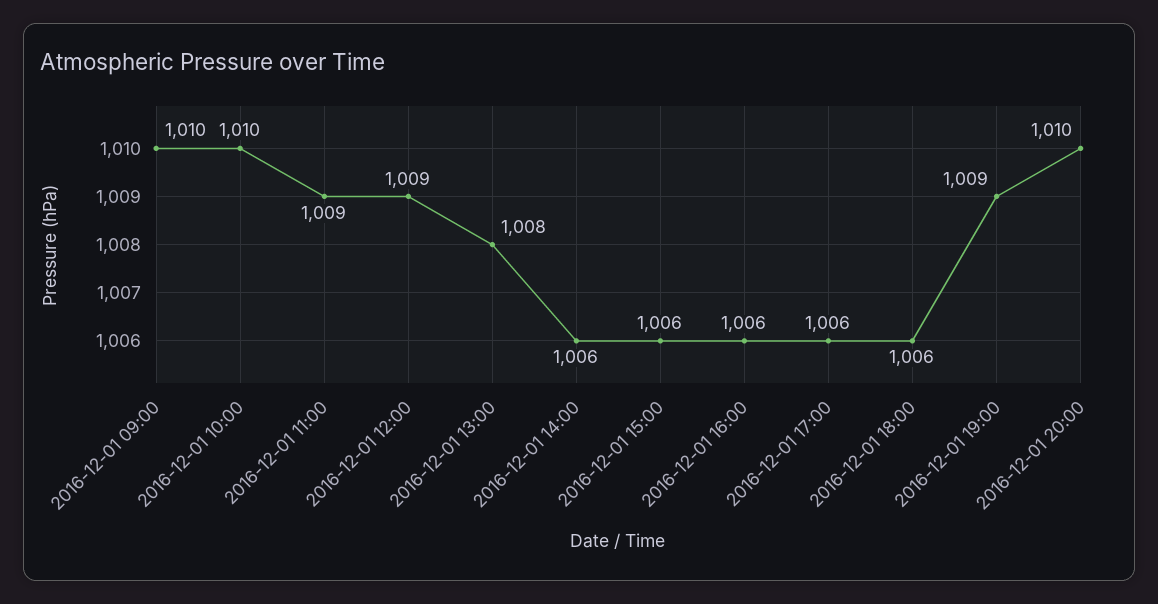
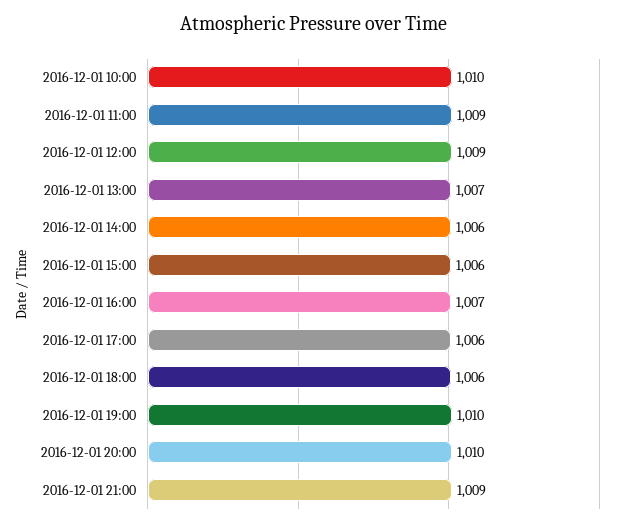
2016-12-01 09:00: 1010 -> none
2016-12-01 13:00: 1008 -> 1007
2016-12-01 16:00: 1006 -> 1007
2016-12-01 19:00: 1009 -> 1010
2016-12-01 21:00: none -> 1009

